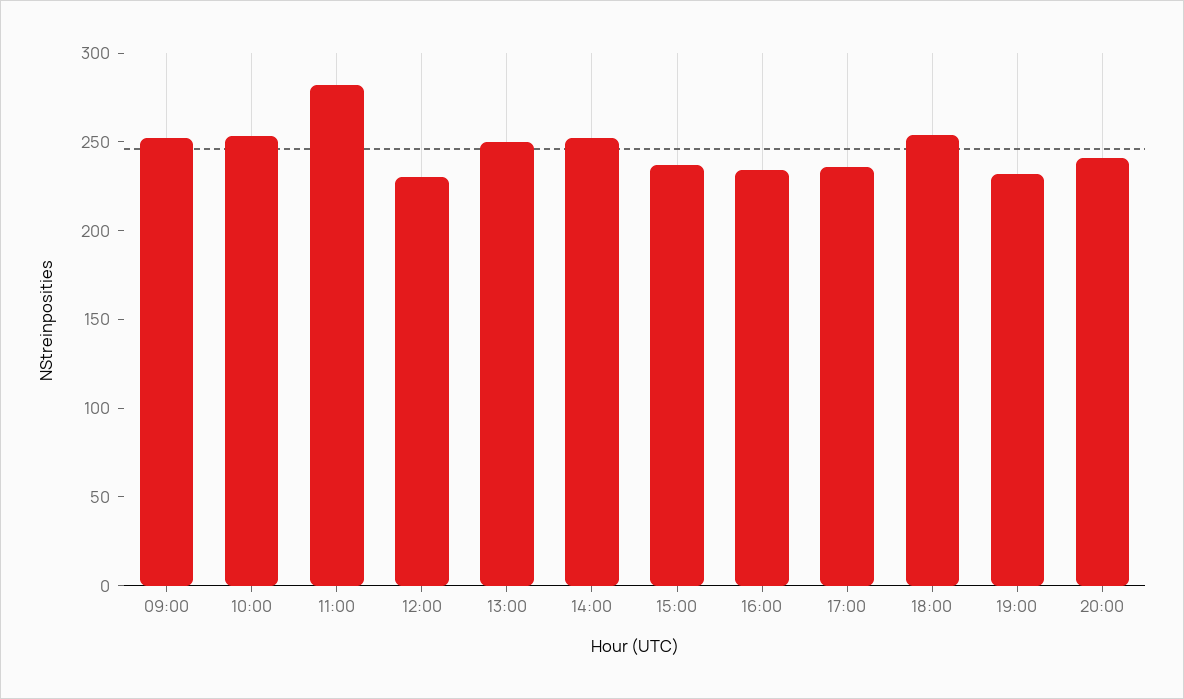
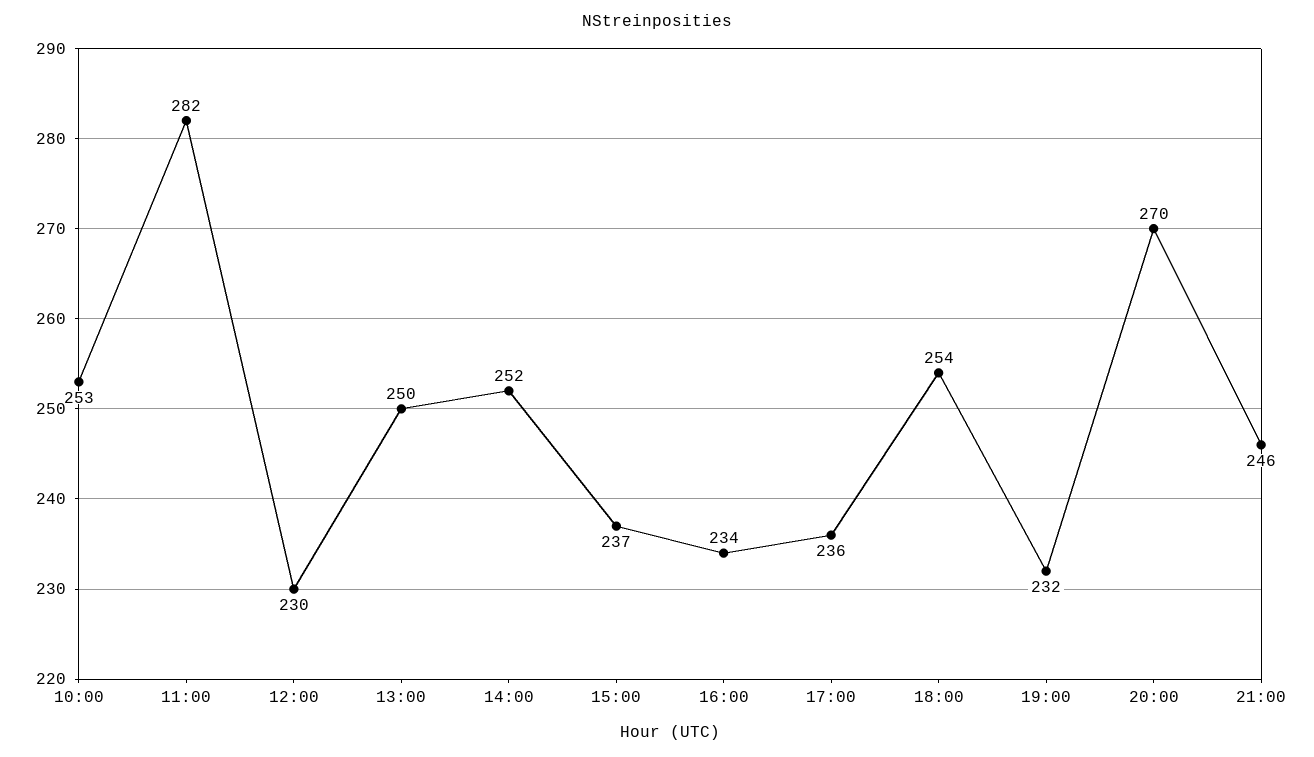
09:00: 250 -> none
20:00: 240 -> 270
21:00: none -> 246

